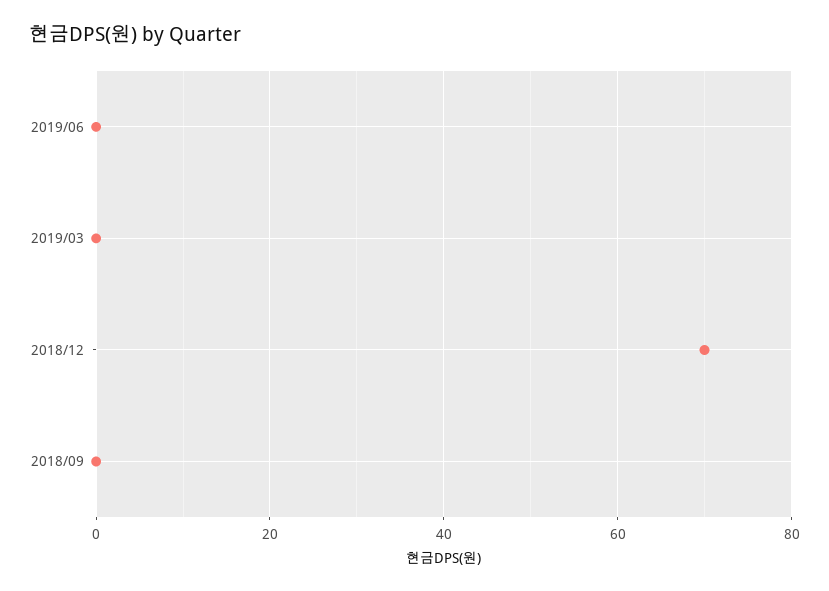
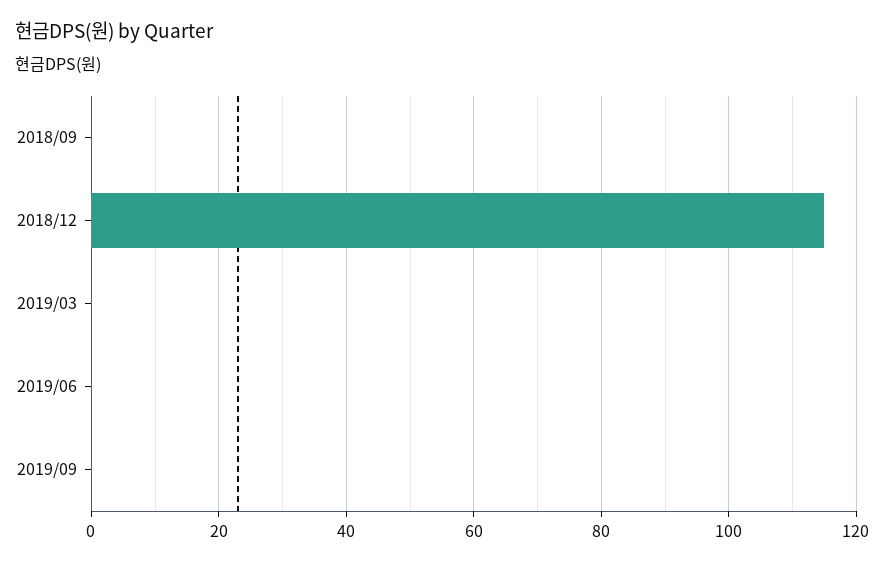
2018/12: 70 -> 115
2019/09: none -> 0

